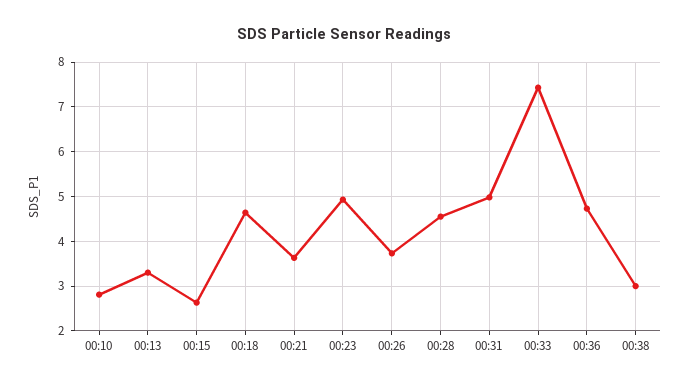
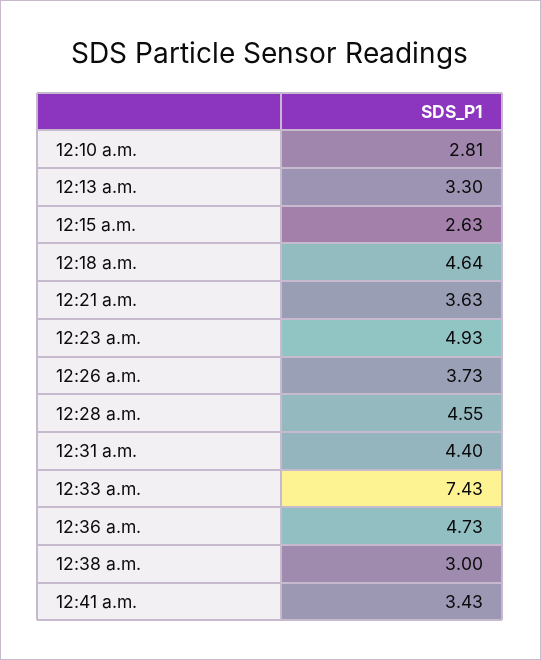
00:31: 5 -> 4.4
12:41 a.m.: none -> 3.43

